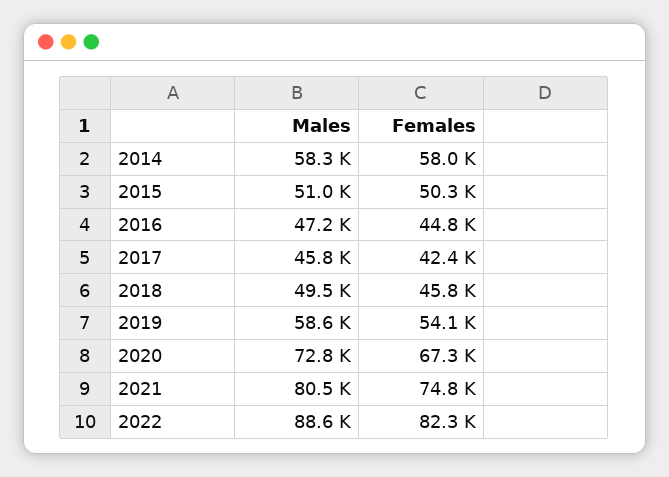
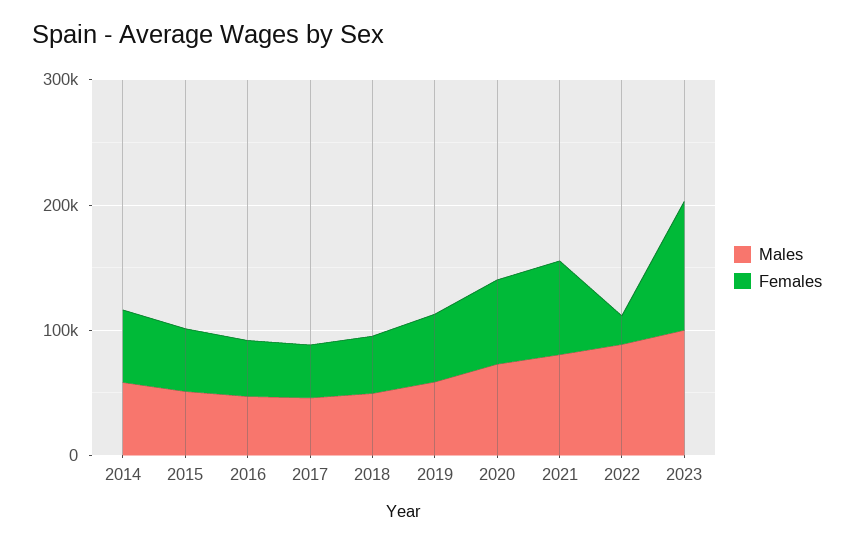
Females, 2022: 82300 -> 20000
Males, 2023: none -> 100000
Females, 2023: none -> 100000

